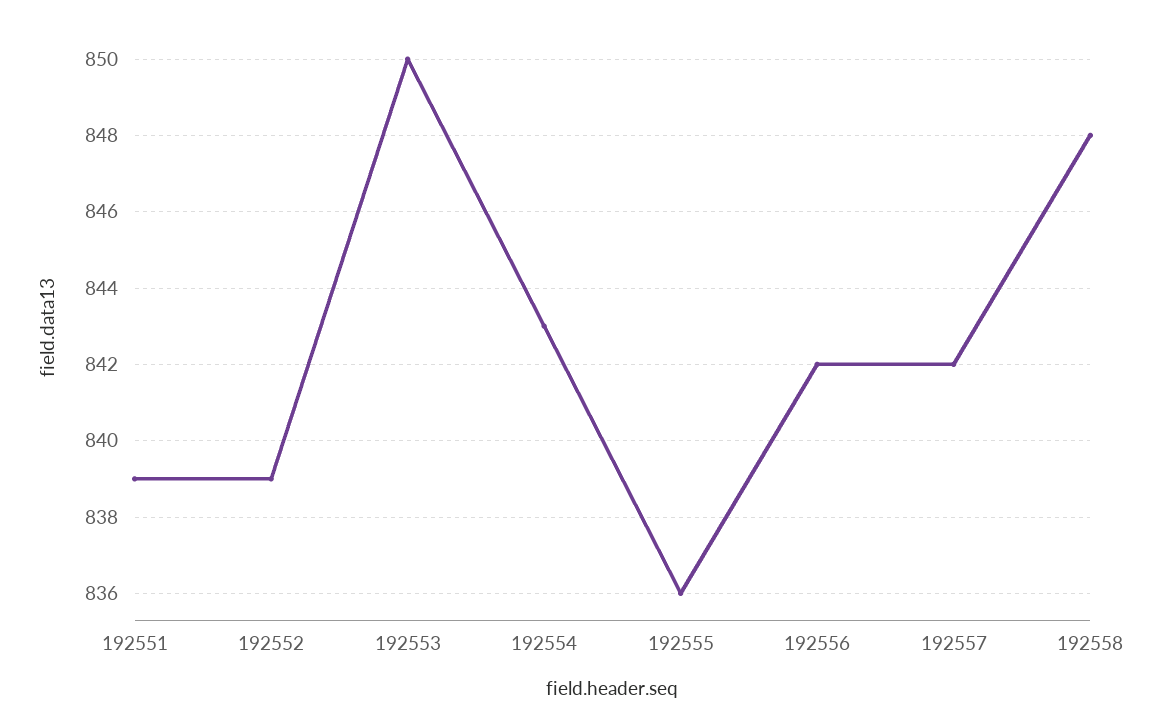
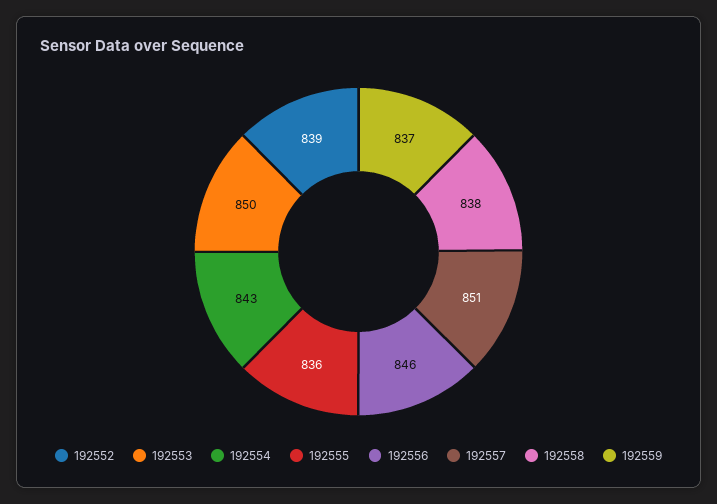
192551: 839 -> none
192556: 842 -> 846
192557: 842 -> 851
192558: 848 -> 838
192559: none -> 837

